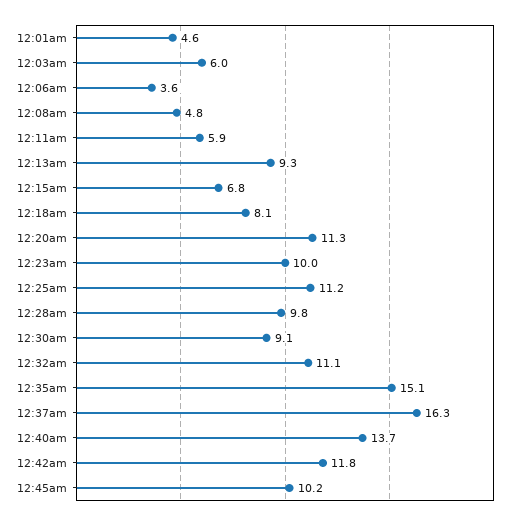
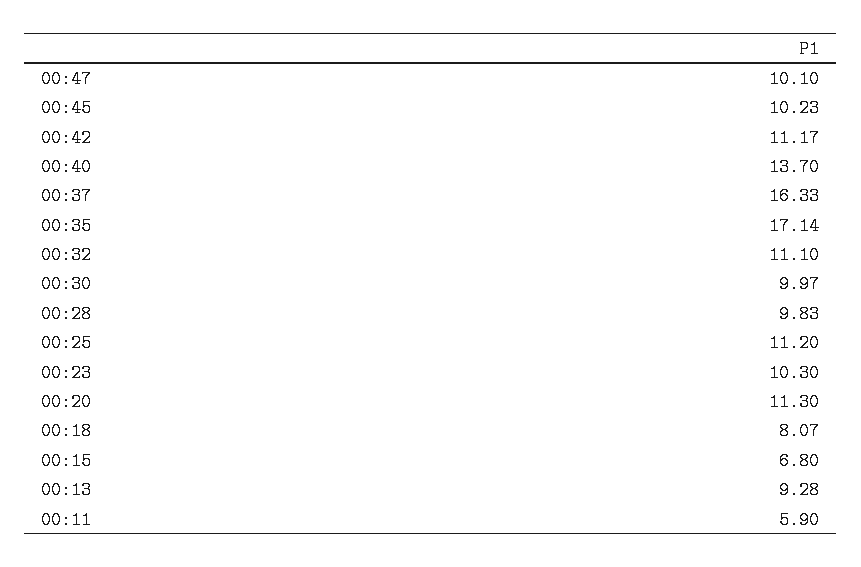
12:01am: 4.6 -> none
12:03am: 6 -> none
12:06am: 3.6 -> none
12:08am: 4.8 -> none
12:23am: 10 -> 10.3
12:30am: 9.1 -> 9.97
12:35am: 15.1 -> 17.14
12:42am: 11.8 -> 11.17
00:47: none -> 10.1

